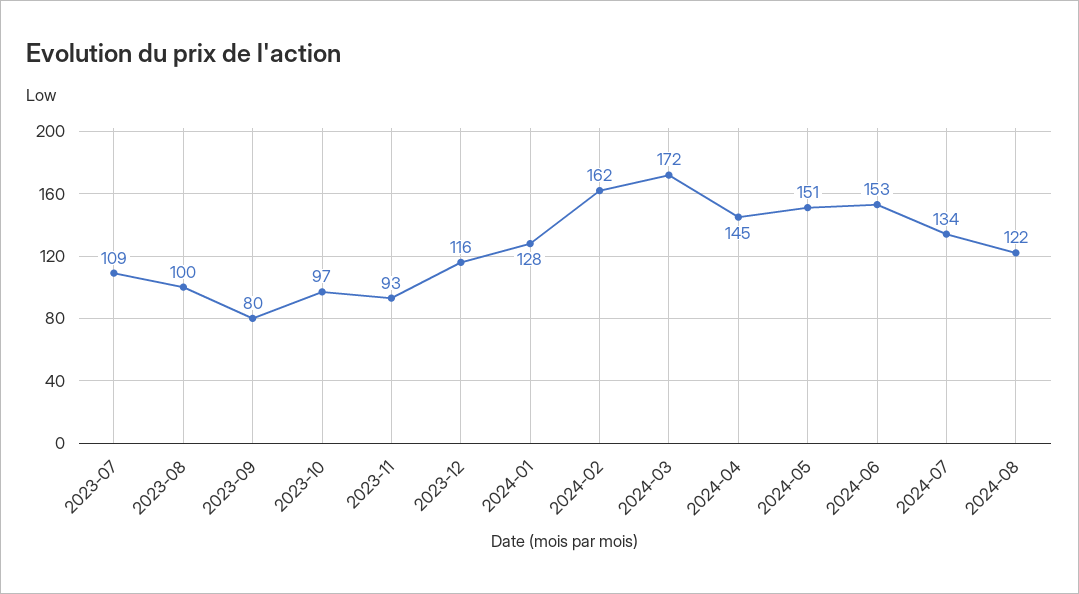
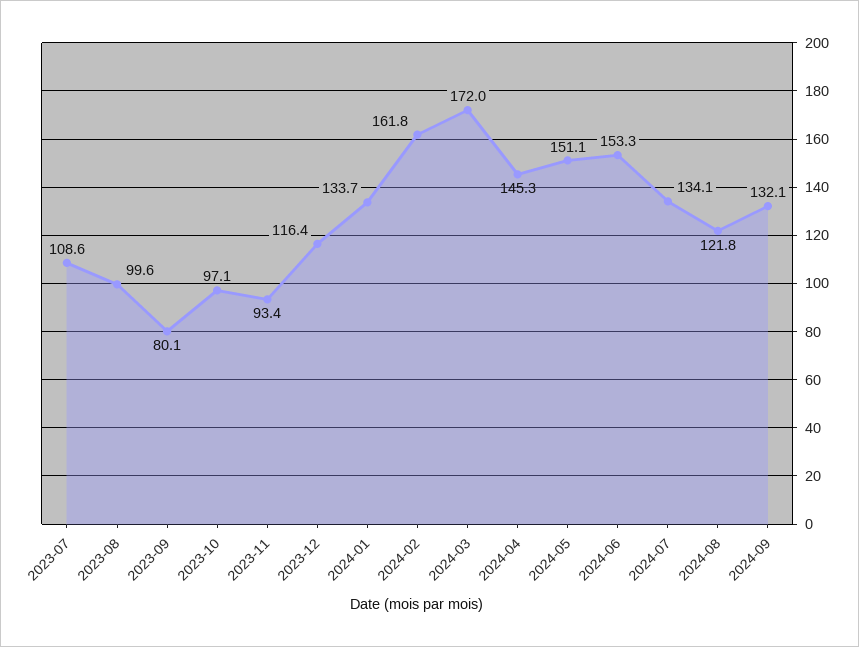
2024-01: 128 -> 133.7
2024-09: none -> 132.1

